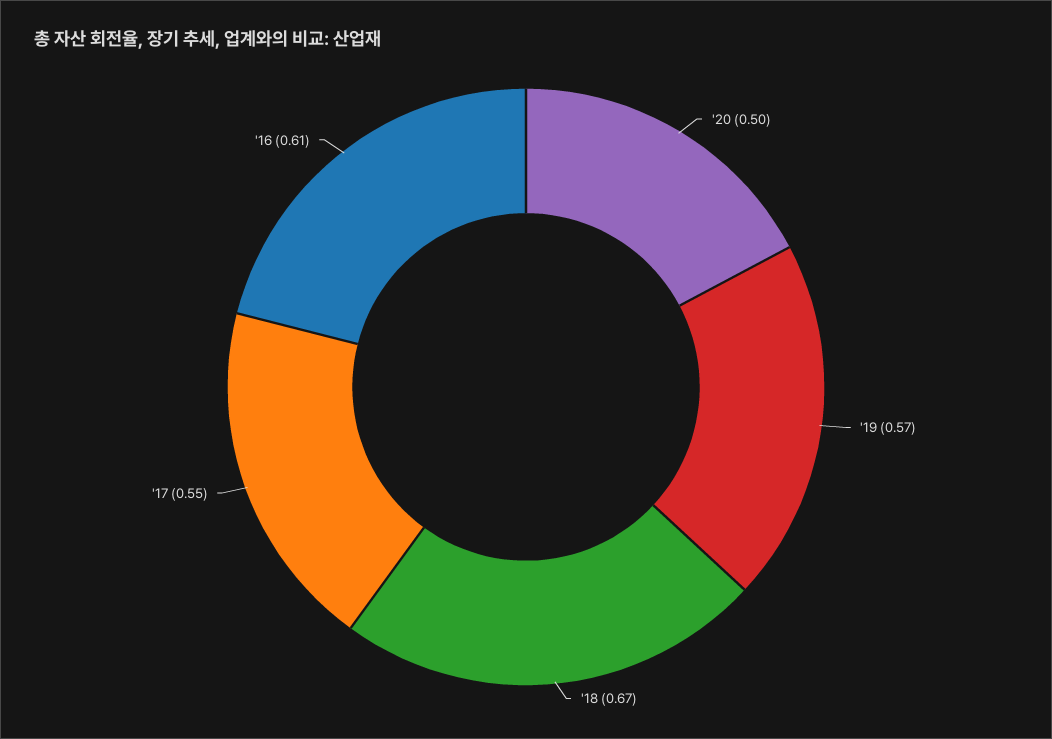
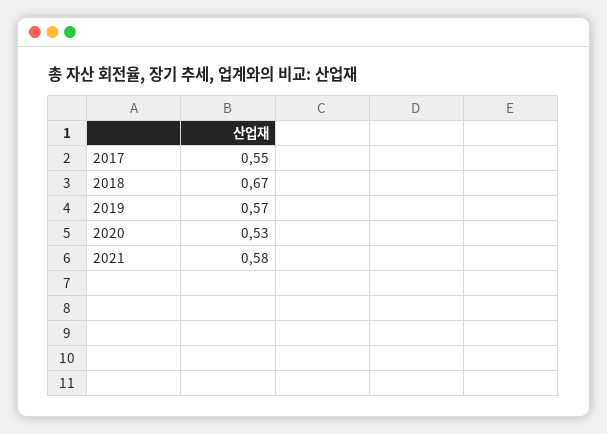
'20: 0.5 -> 0.53
'16: 0.61 -> none
2021: none -> 0.58

